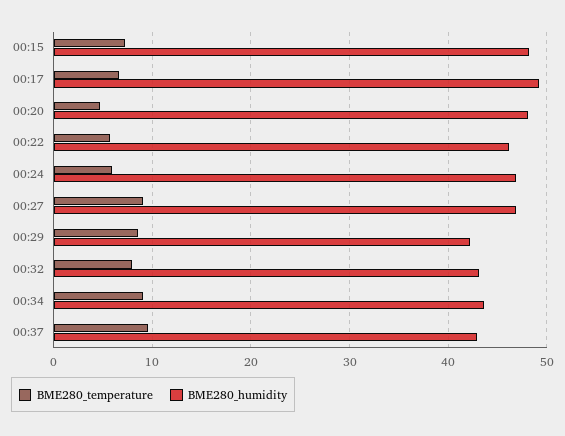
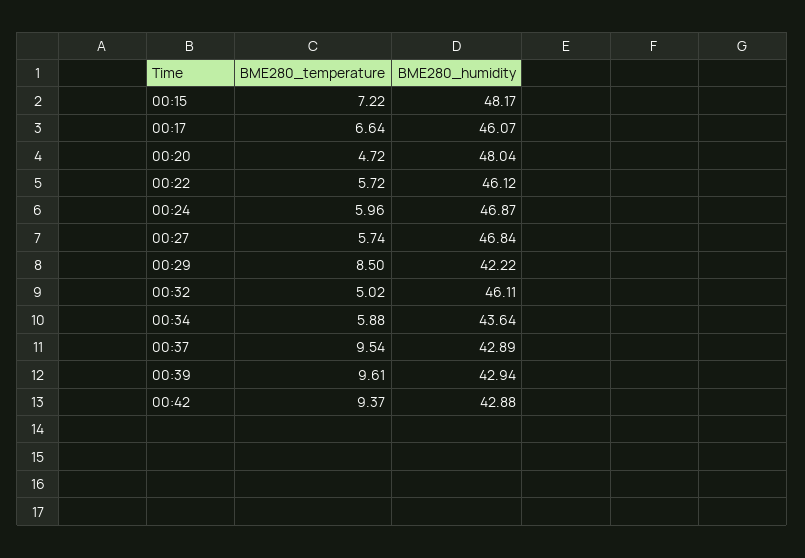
BME280_humidity, 00:17: 49 -> 46.07
BME280_temperature, 00:27: 9 -> 5.74
BME280_temperature, 00:32: 8 -> 5.02
BME280_humidity, 00:32: 43 -> 46.11
BME280_temperature, 00:34: 9 -> 5.88
BME280_temperature, 00:39: none -> 9.61
BME280_humidity, 00:39: none -> 42.94
BME280_temperature, 00:42: none -> 9.37
BME280_humidity, 00:42: none -> 42.88

